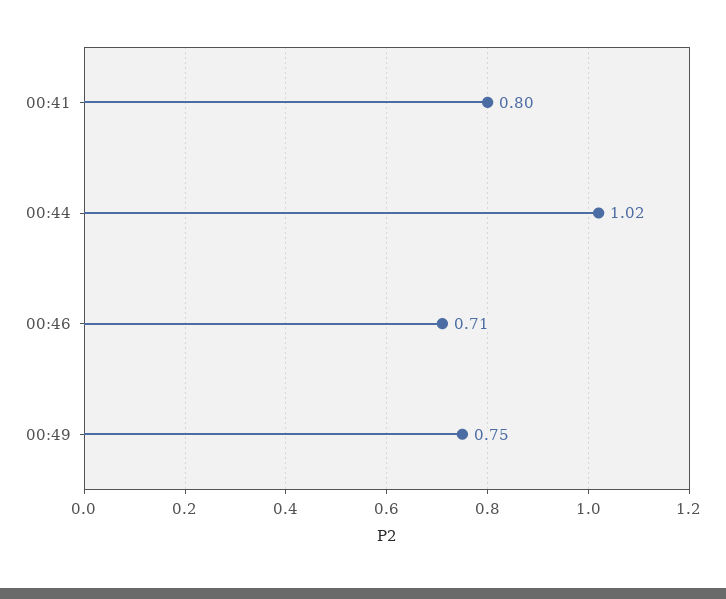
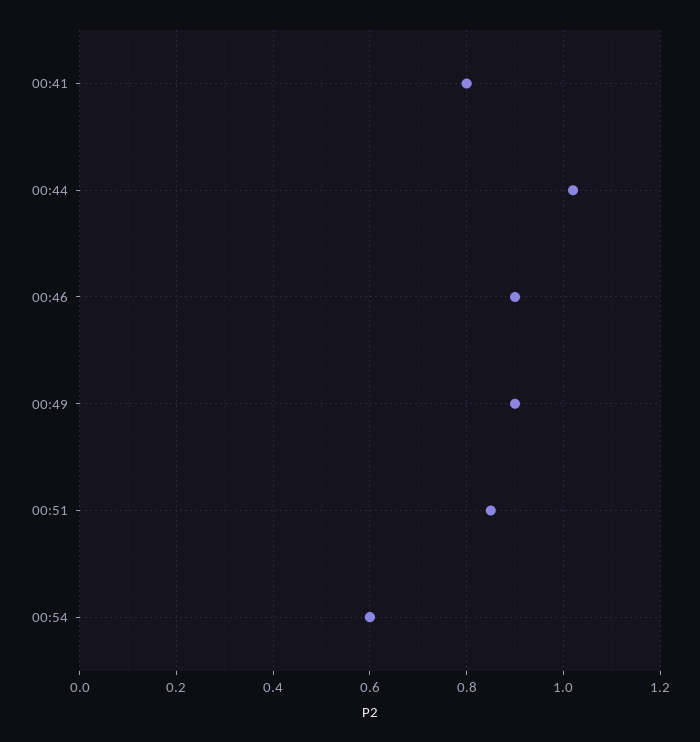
00:46: 0.71 -> 0.9
00:49: 0.75 -> 0.9
00:51: none -> 0.85
00:54: none -> 0.6

